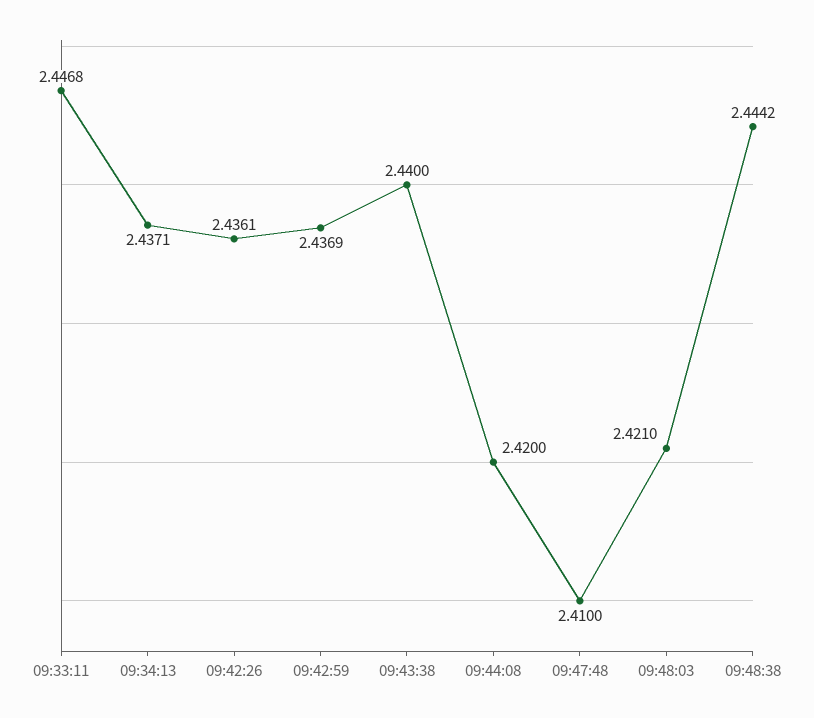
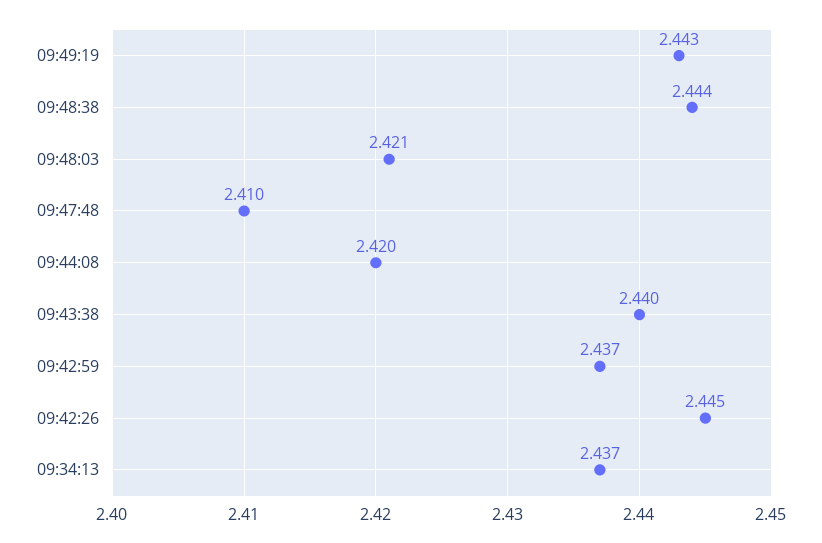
09:33:11: 2.4468 -> none
09:42:26: 2.4361 -> 2.445
09:49:19: none -> 2.443

